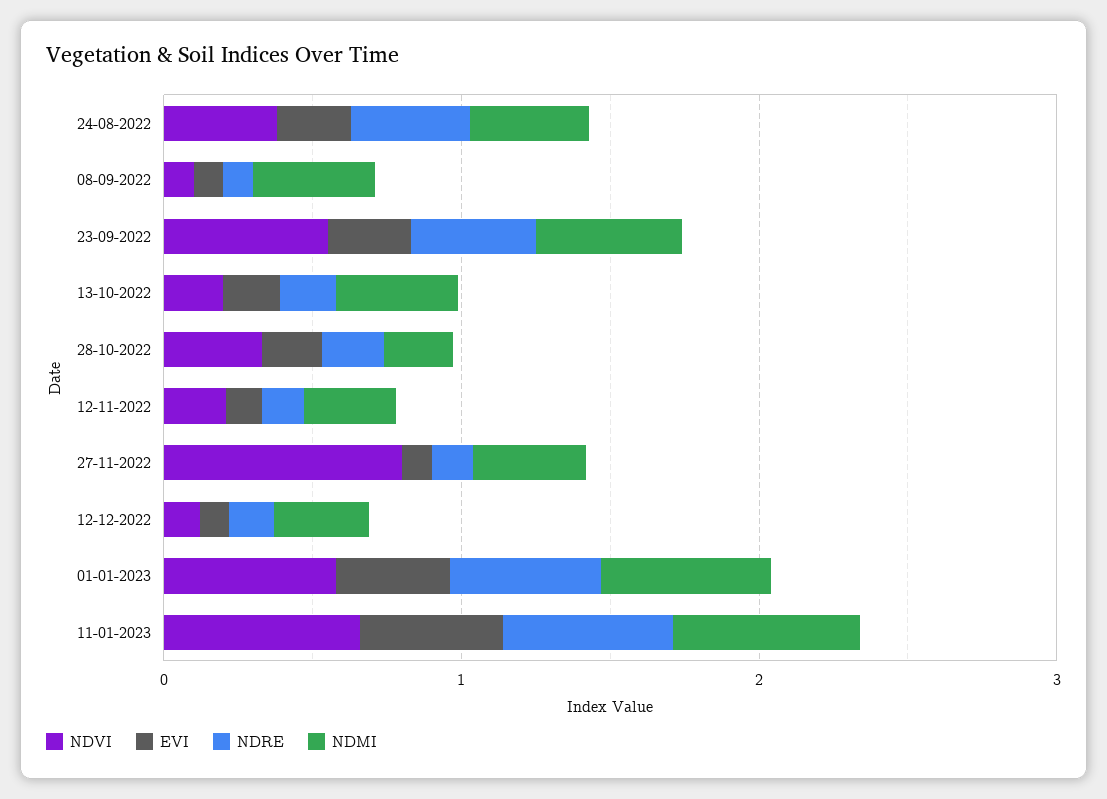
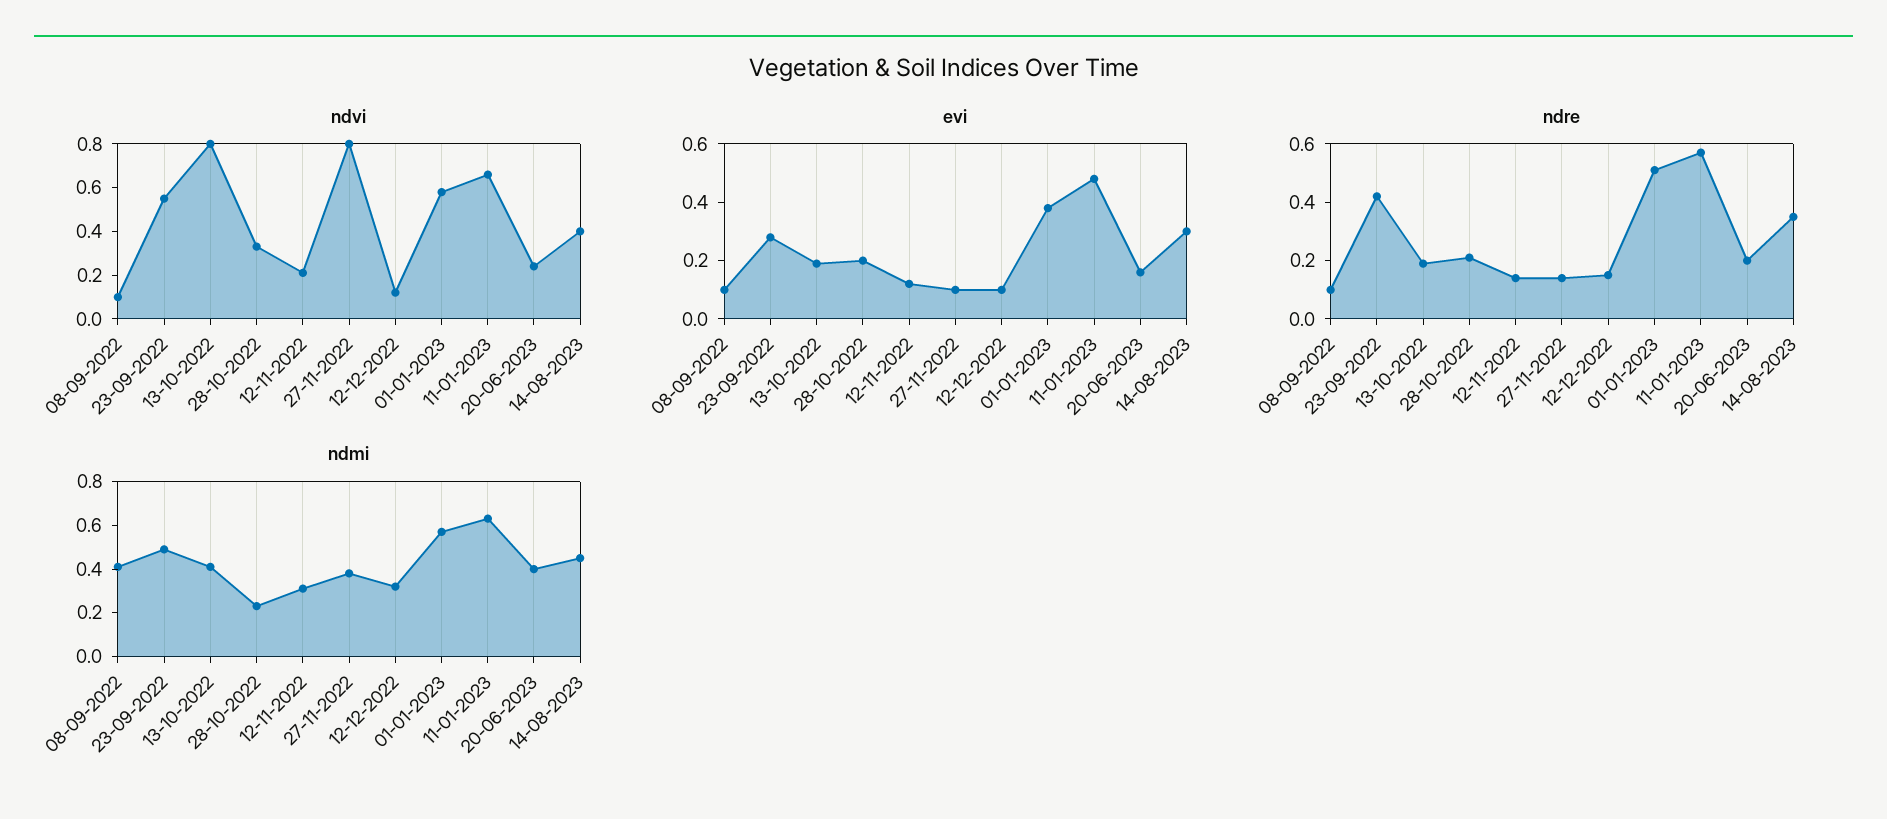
NDVI, 24-08-2022: 0.4 -> none
EVI, 24-08-2022: 0.2 -> none
NDRE, 24-08-2022: 0.4 -> none
NDMI, 24-08-2022: 0.4 -> none
NDVI, 13-10-2022: 0.2 -> 0.8
NDVI, 20-06-2023: none -> 0.25
NDVI, 14-08-2023: none -> 0.4
EVI, 20-06-2023: none -> 0.15
EVI, 14-08-2023: none -> 0.3
NDRE, 20-06-2023: none -> 0.2
NDRE, 14-08-2023: none -> 0.35
NDMI, 20-06-2023: none -> 0.4
NDMI, 14-08-2023: none -> 0.45

